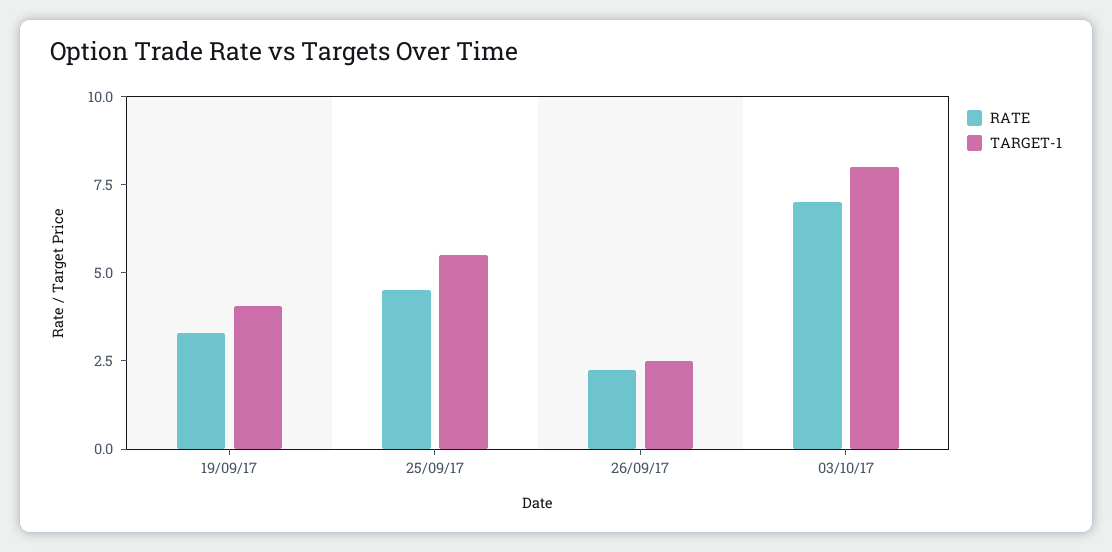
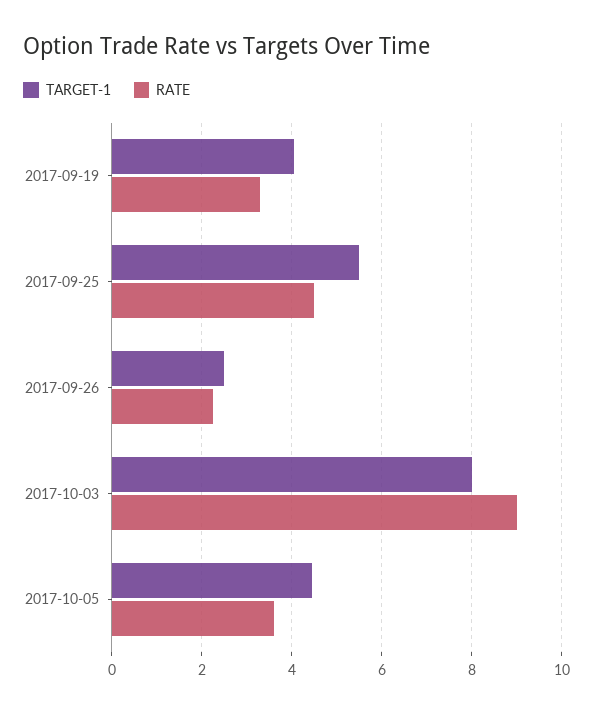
RATE, 03/10/17: 7 -> 9
TARGET-1, 2017-10-05: none -> 4.4
RATE, 2017-10-05: none -> 3.6

